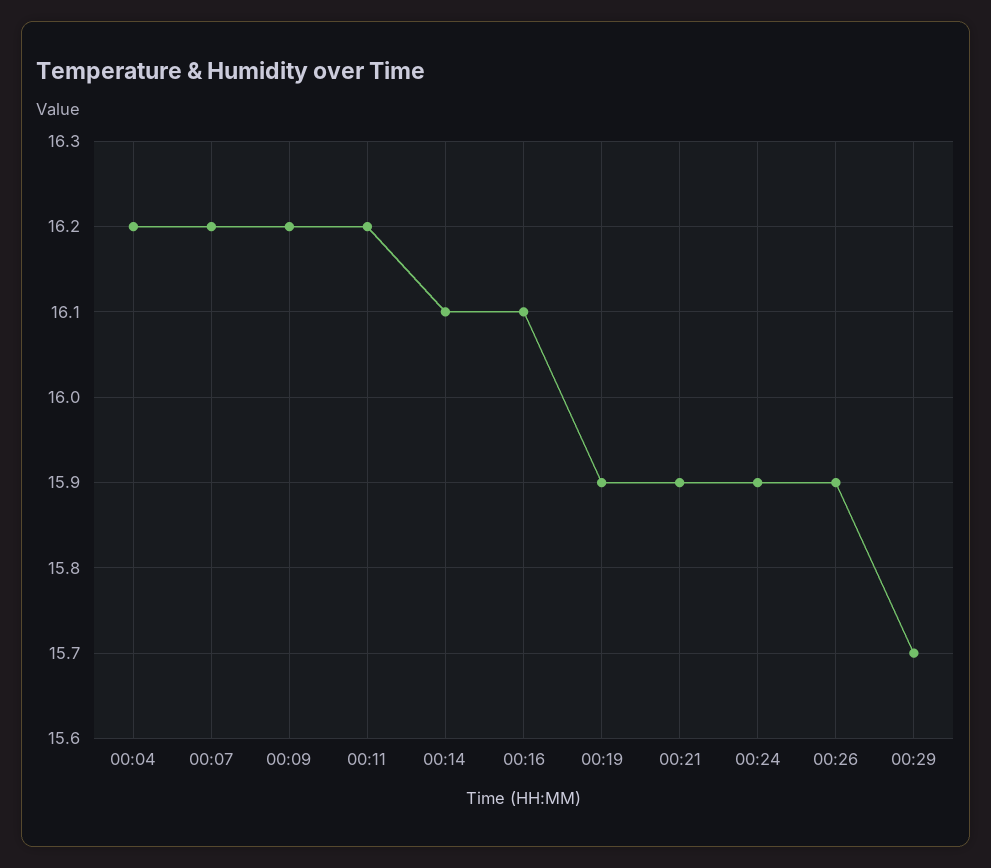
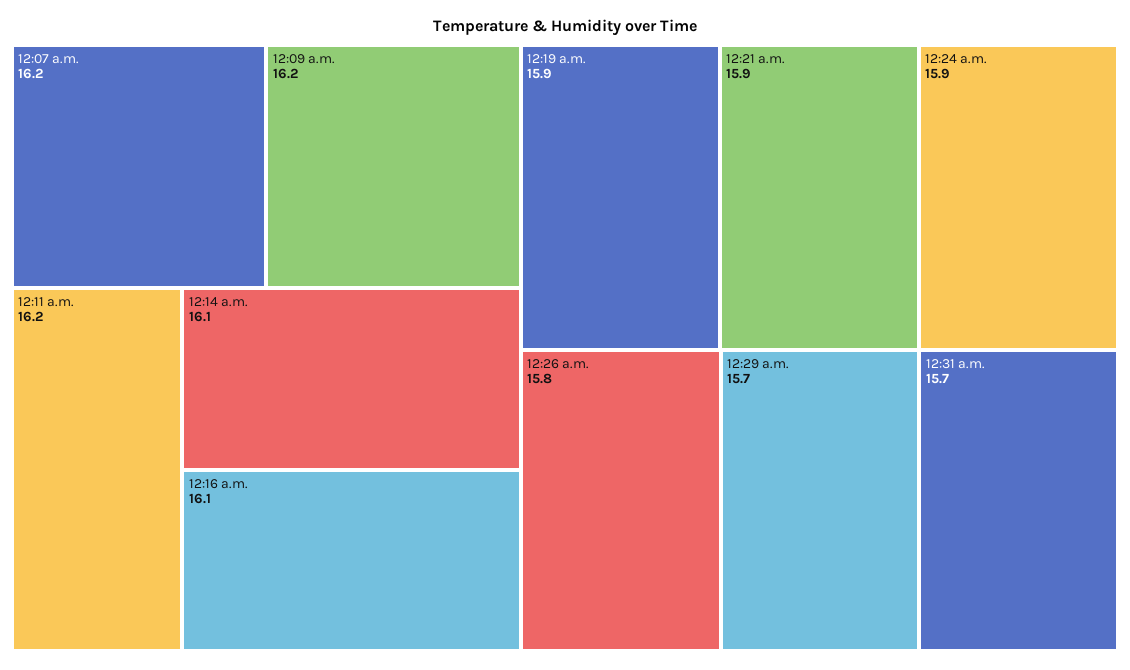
00:04: 16.2 -> none
00:26: 15.9 -> 15.8
12:31 a.m.: none -> 15.7

